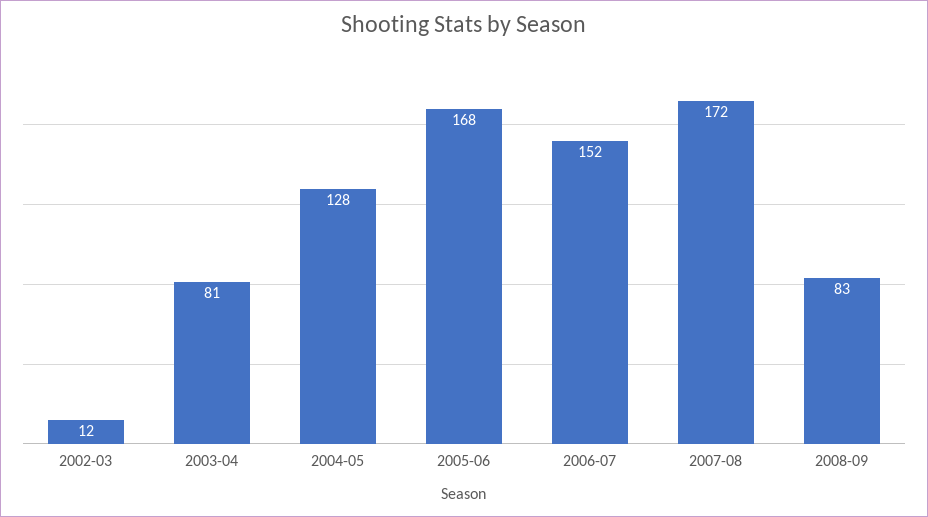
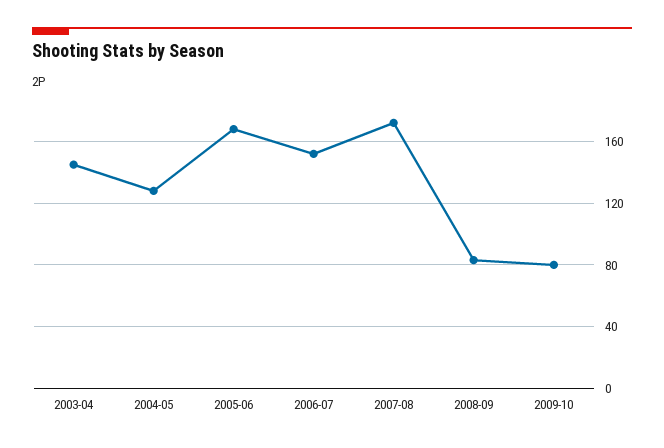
2002-03: 12 -> none
2003-04: 81 -> 145
2009-10: none -> 80

